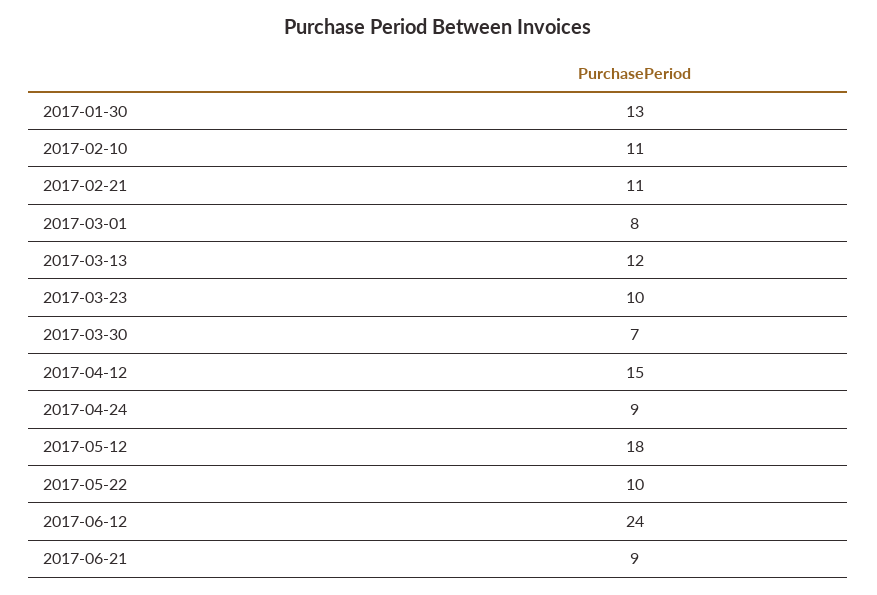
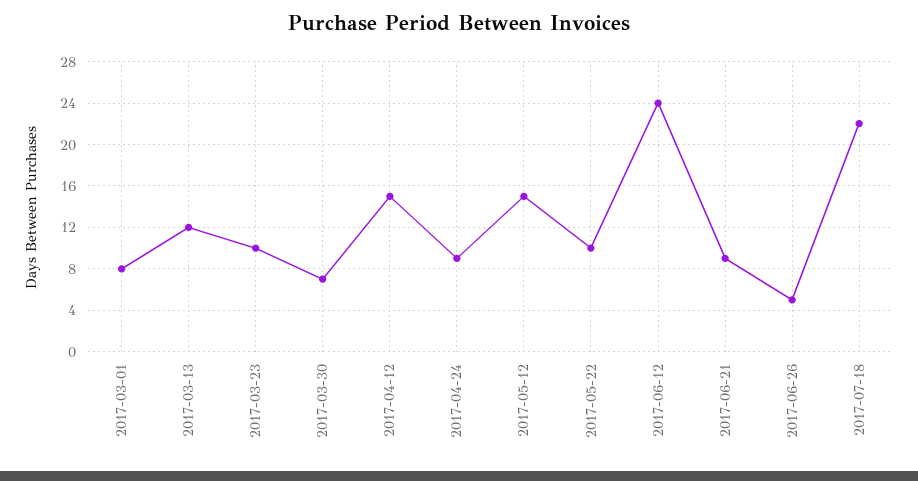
2017-01-30: 13 -> none
2017-02-10: 11 -> none
2017-02-21: 11 -> none
2017-05-12: 18 -> 15
2017-06-26: none -> 5
2017-07-18: none -> 22

